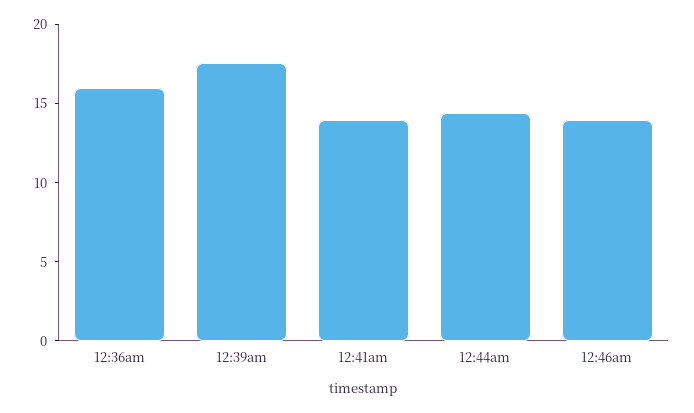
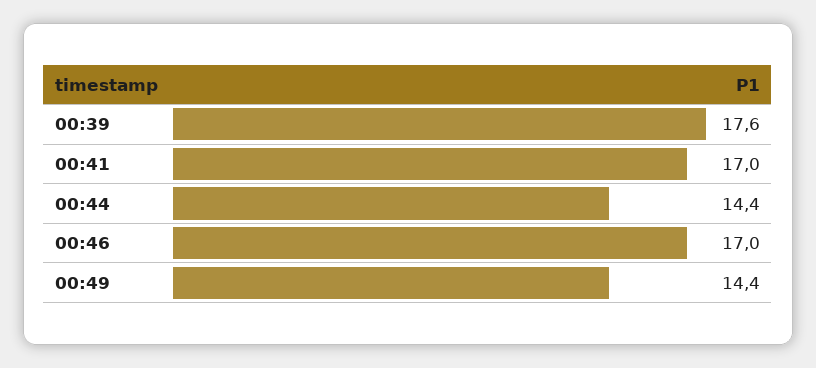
12:36am: 16 -> none
12:41am: 14 -> 17
12:46am: 14 -> 17
00:49: none -> 14.4

